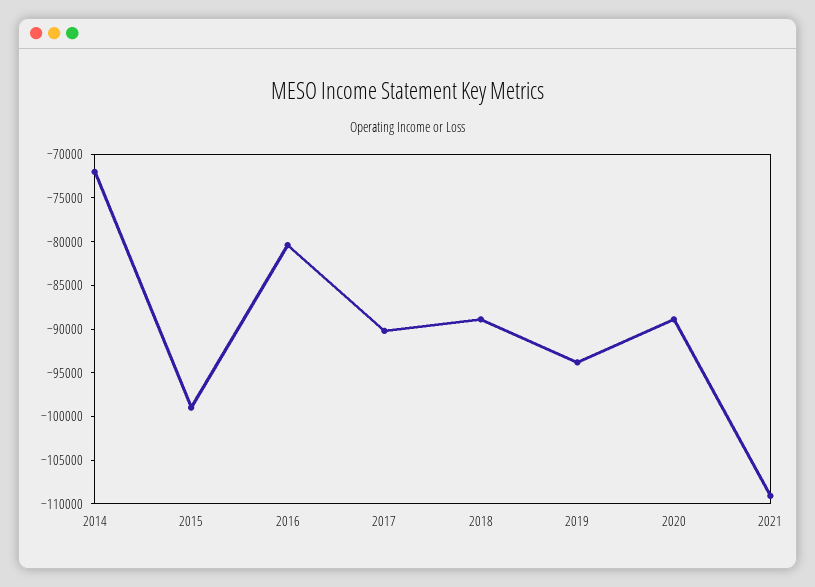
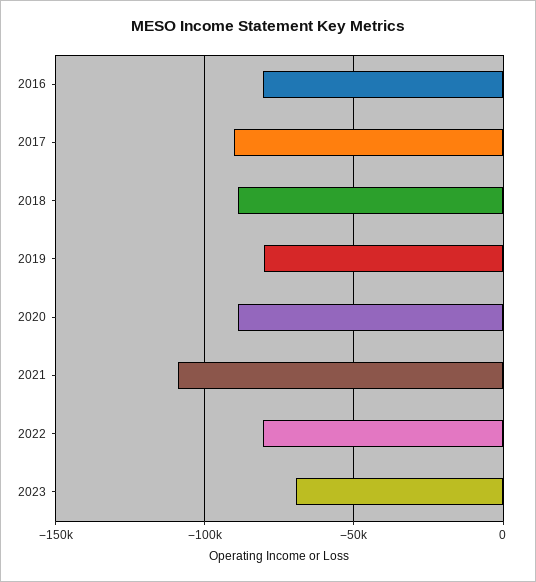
2014: -72000 -> none
2015: -99000 -> none
2019: -94000 -> -80000
2022: none -> -80000
2023: none -> -70000

